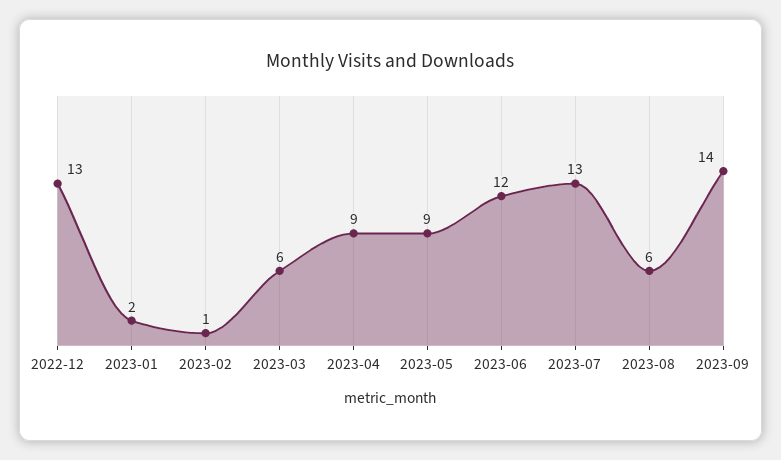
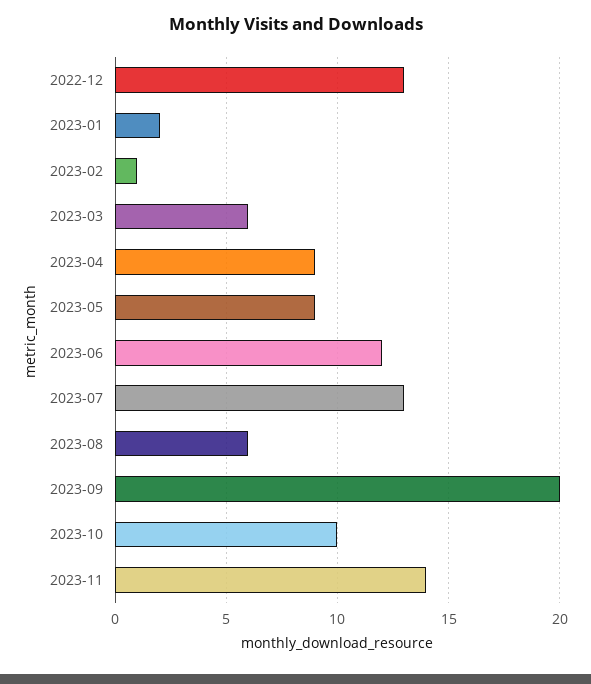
2023-09: 14 -> 20
2023-10: none -> 10
2023-11: none -> 14

